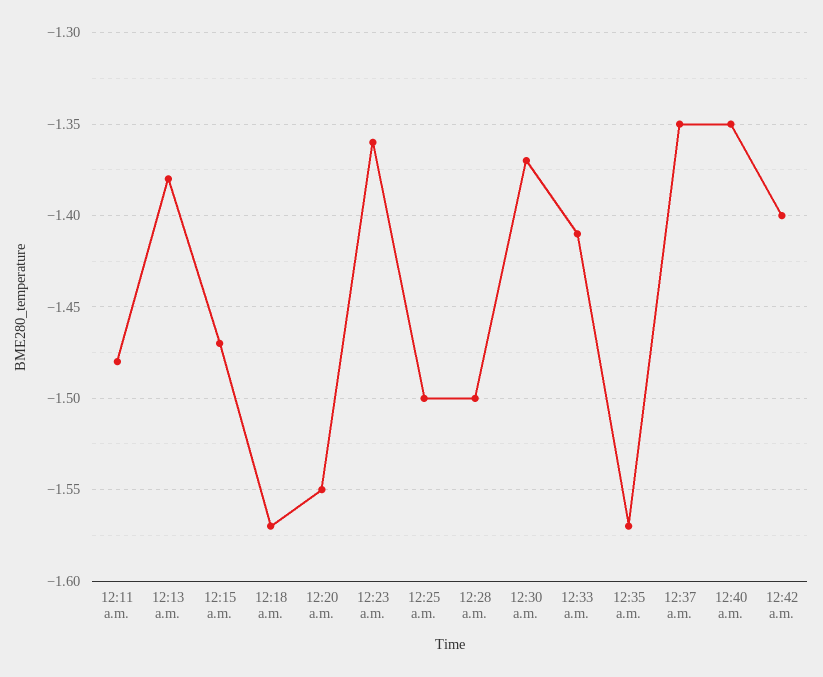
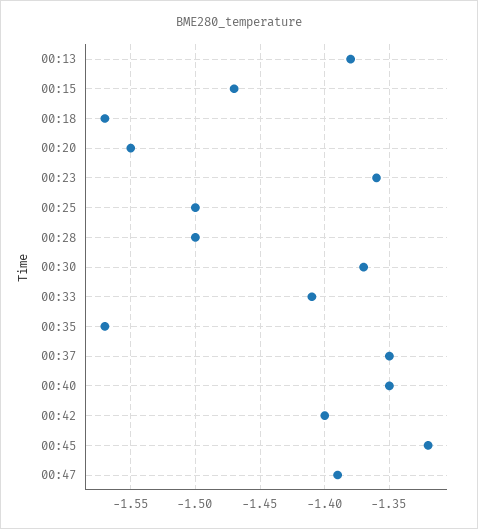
12:11 a.m.: -1.48 -> none
00:45: none -> -1.32
00:47: none -> -1.39

